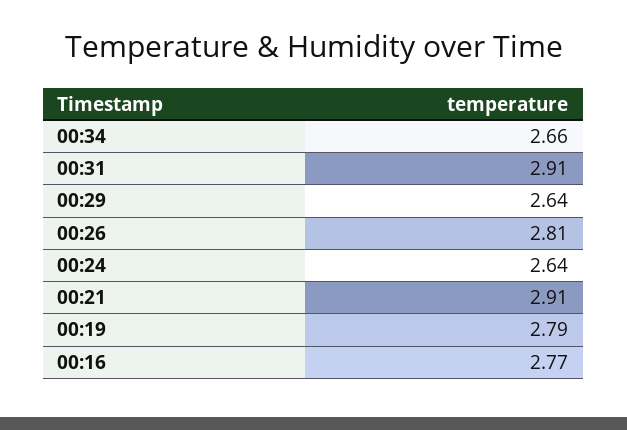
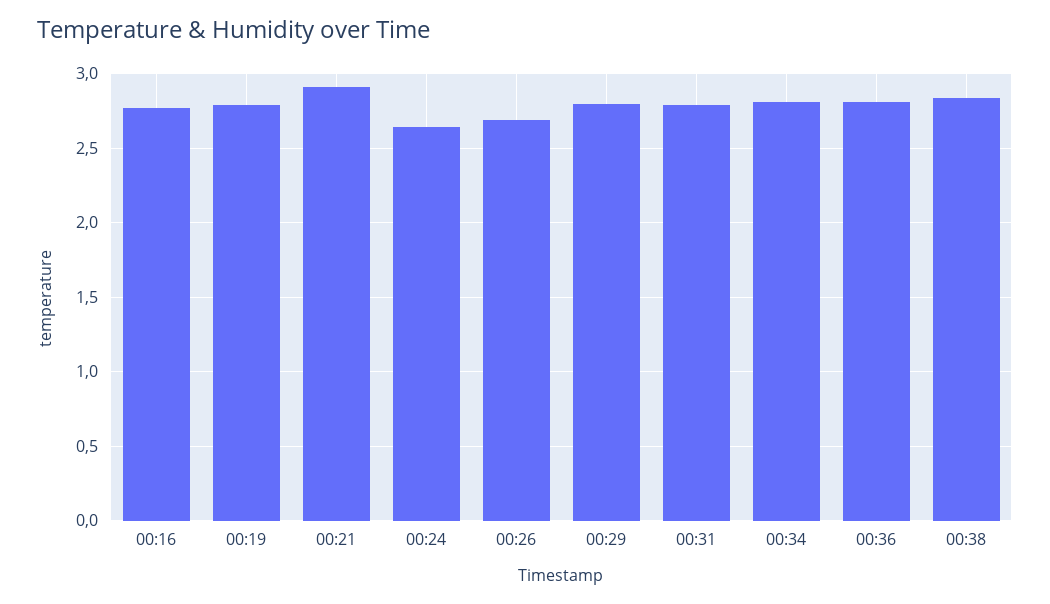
00:34: 2.66 -> 2.8
00:31: 2.91 -> 2.8
00:29: 2.64 -> 2.8
00:26: 2.81 -> 2.7
00:36: none -> 2.8
00:38: none -> 2.85

